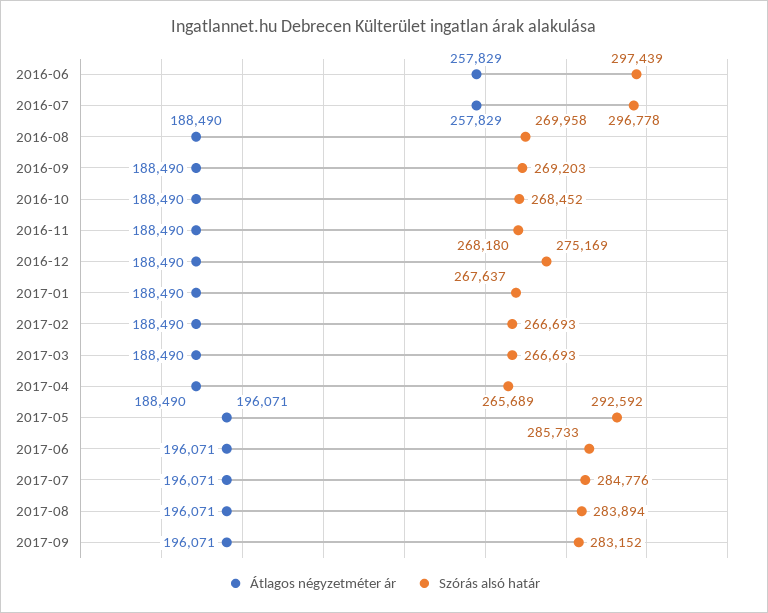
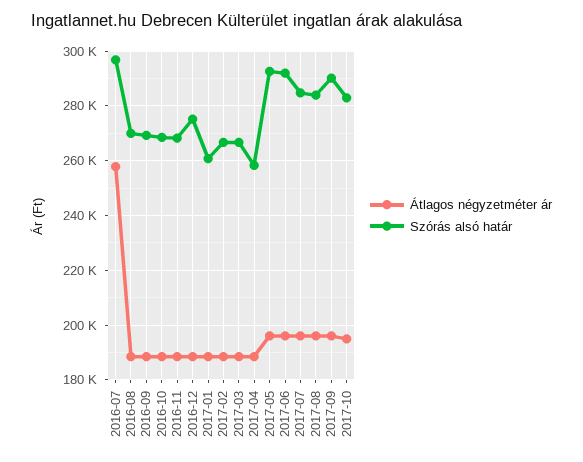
Átlagos négyzetméter ár, 2016-06: 257829 -> none
Szórás alsó határ, 2016-06: 297439 -> none
Szórás alsó határ, 2017-01: 267637 -> 260000
Szórás alsó határ, 2017-04: 265689 -> 257500
Szórás alsó határ, 2017-06: 285733 -> 292500
Szórás alsó határ, 2017-09: 283152 -> 290000
Átlagos négyzetméter ár, 2017-10: none -> 195000
Szórás alsó határ, 2017-10: none -> 282500

